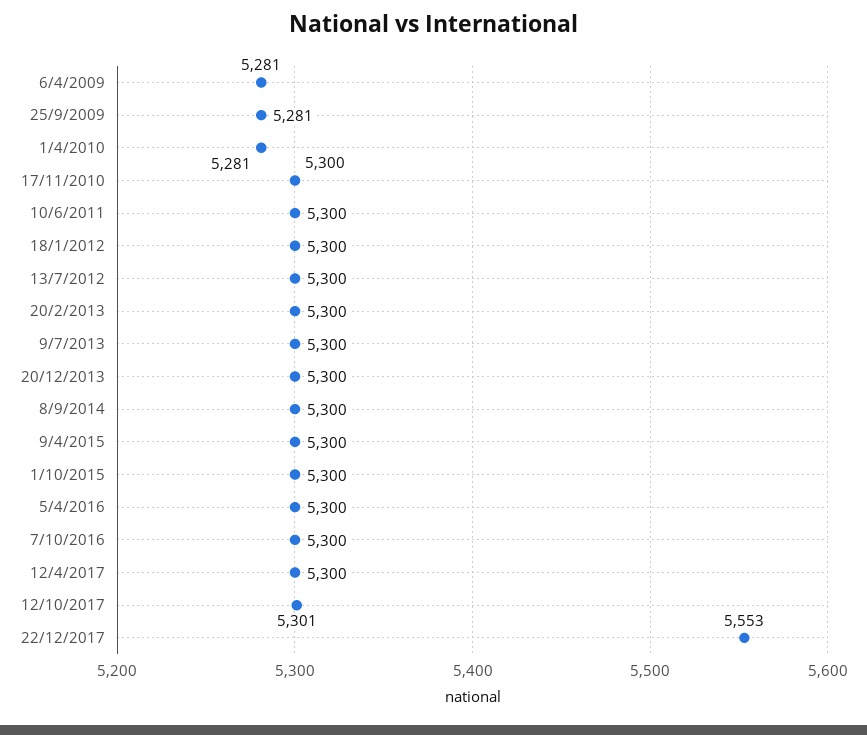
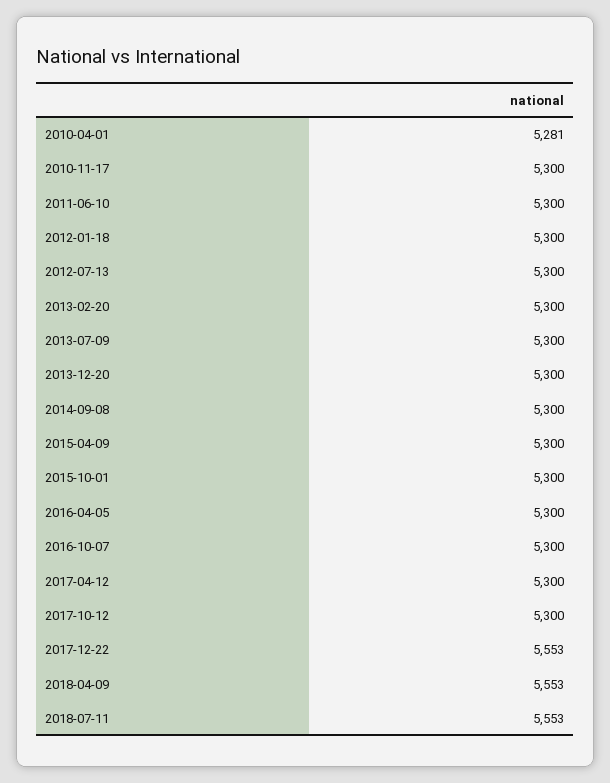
6/4/2009: 5281 -> none
25/9/2009: 5281 -> none
12/10/2017: 5301 -> 5300
2018-04-09: none -> 5553
2018-07-11: none -> 5553

